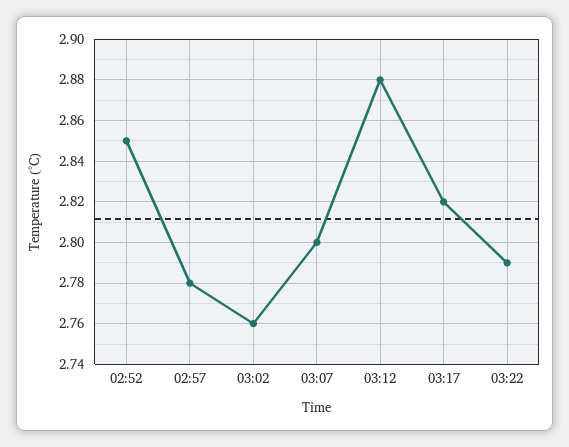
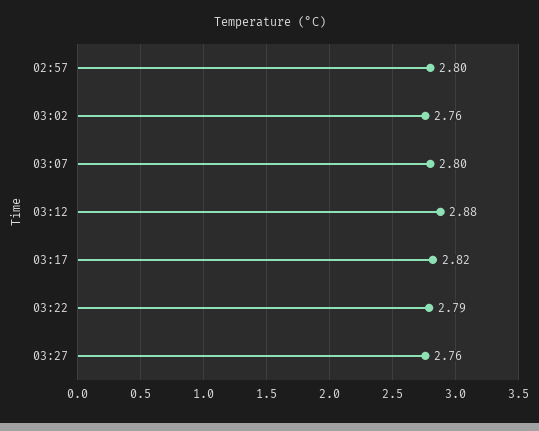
02:52: 2.85 -> none
02:57: 2.78 -> 2.8
03:27: none -> 2.76

